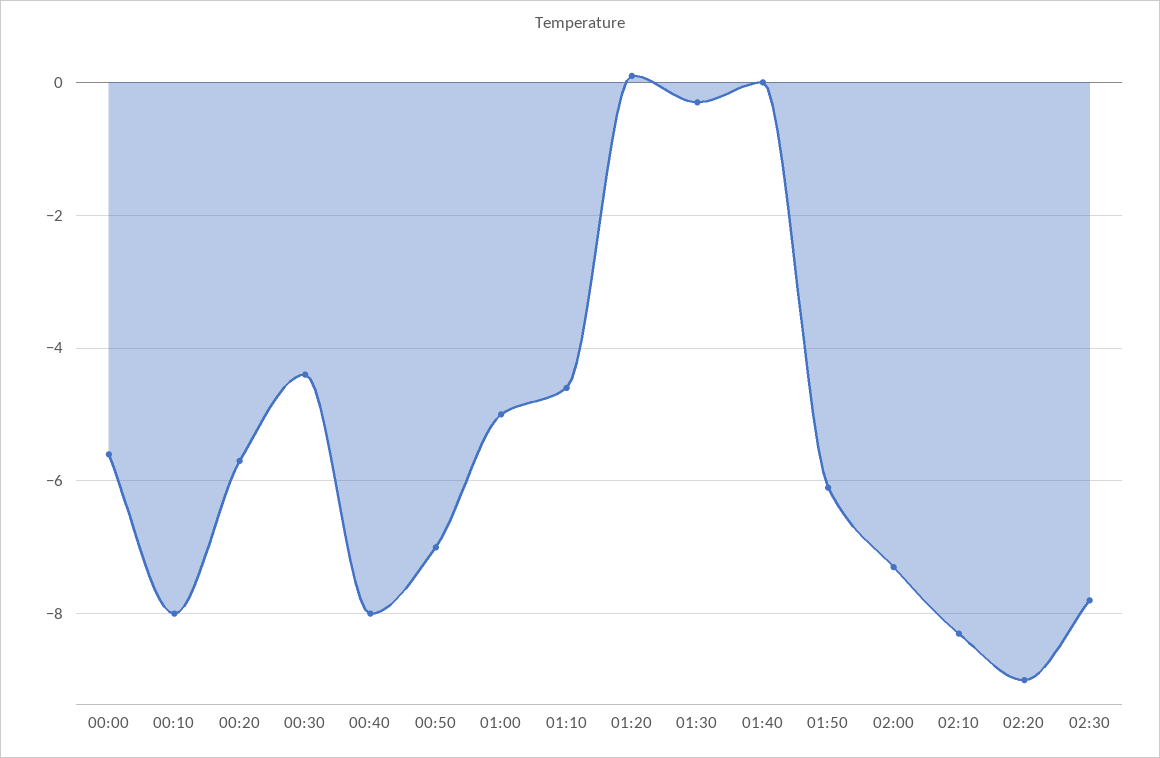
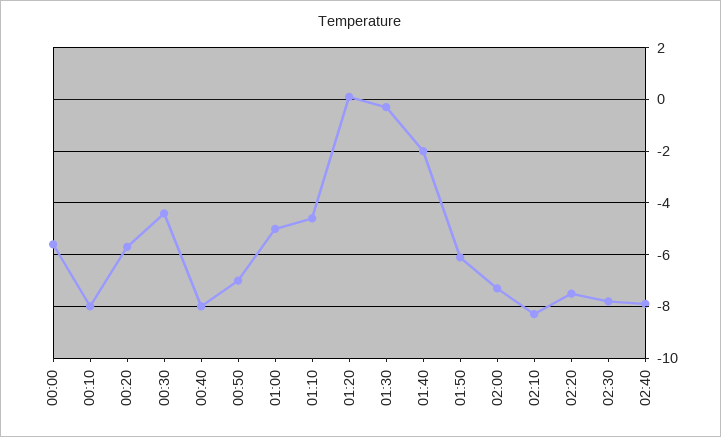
01:40: 0 -> -2
02:20: -9 -> -7.5
02:40: none -> -8

